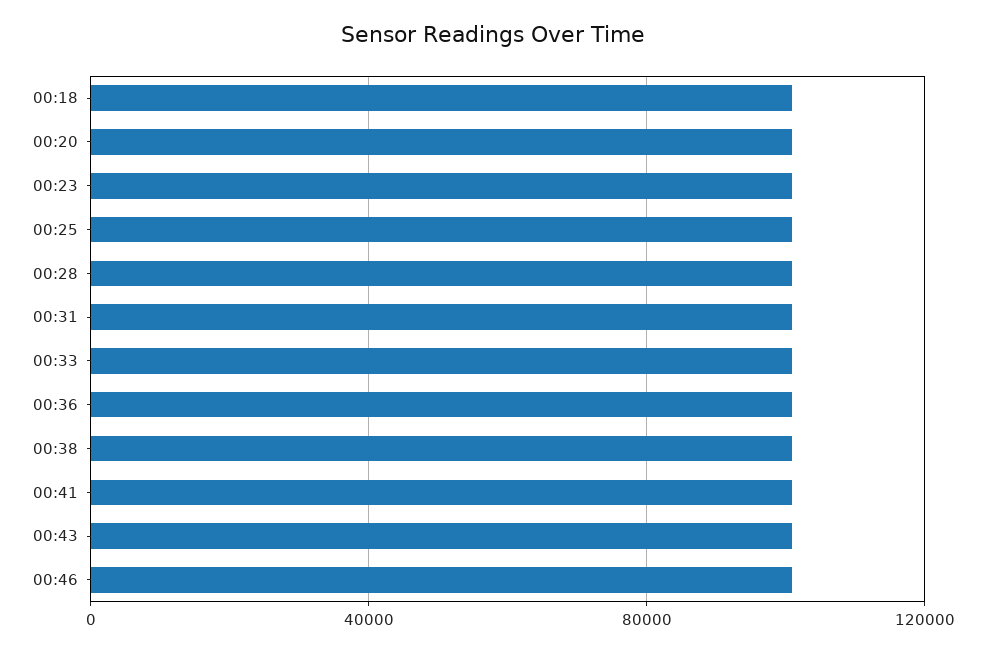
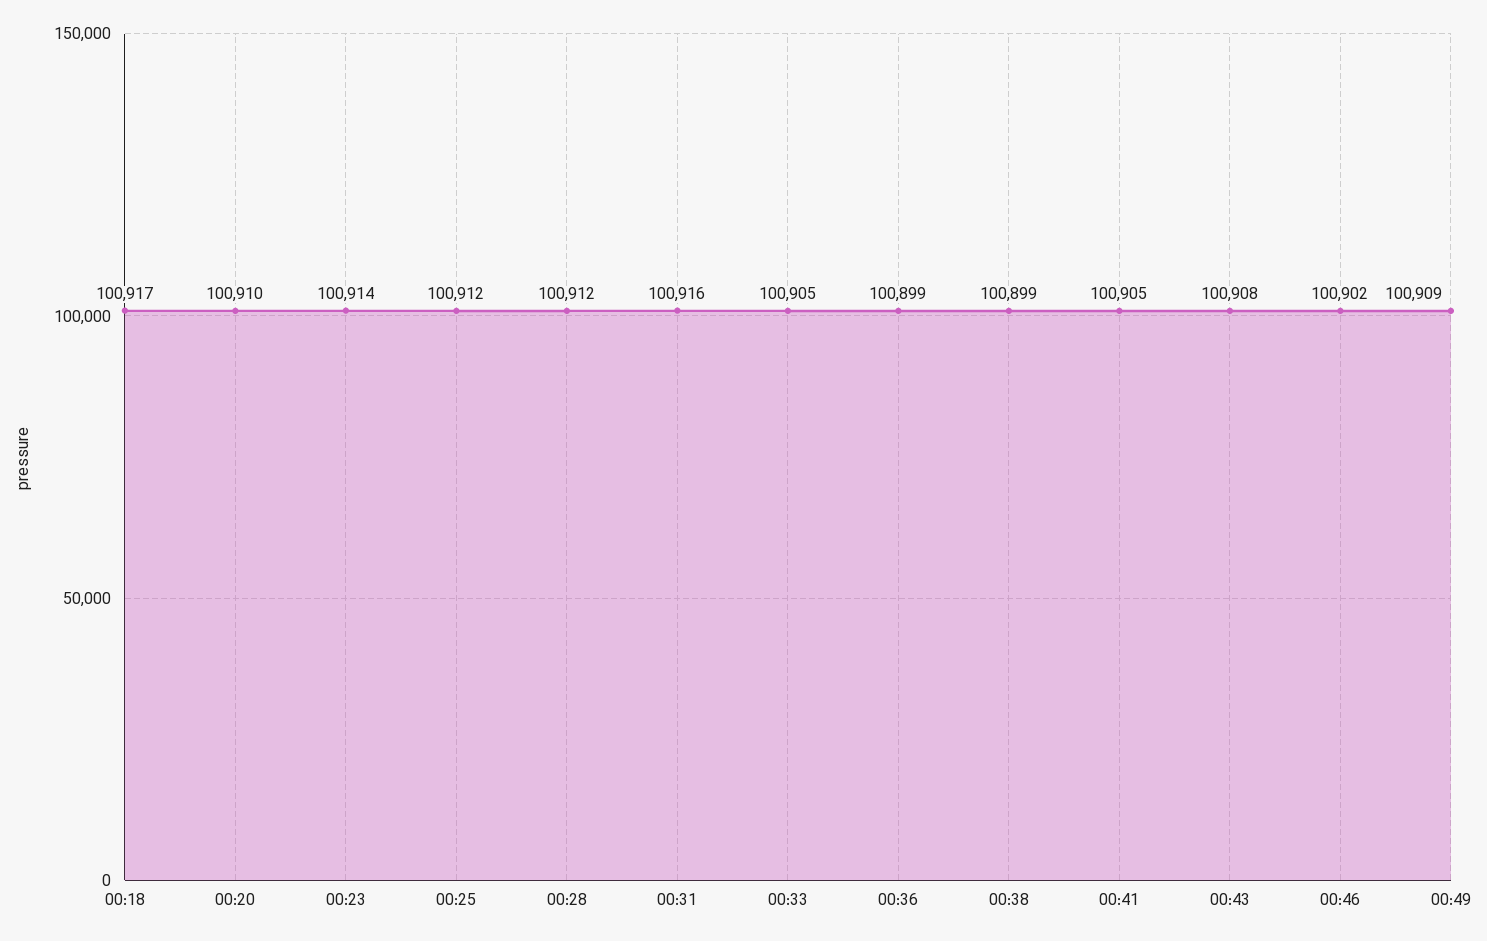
00:49: none -> 100909

